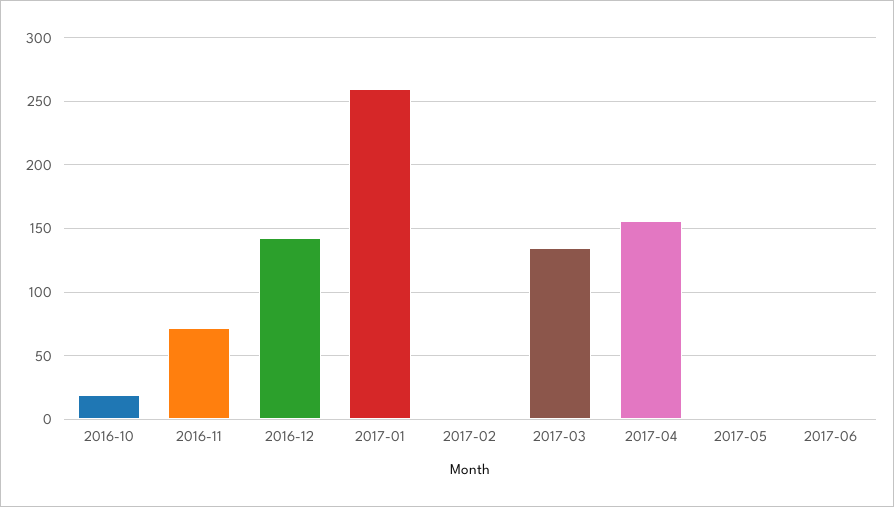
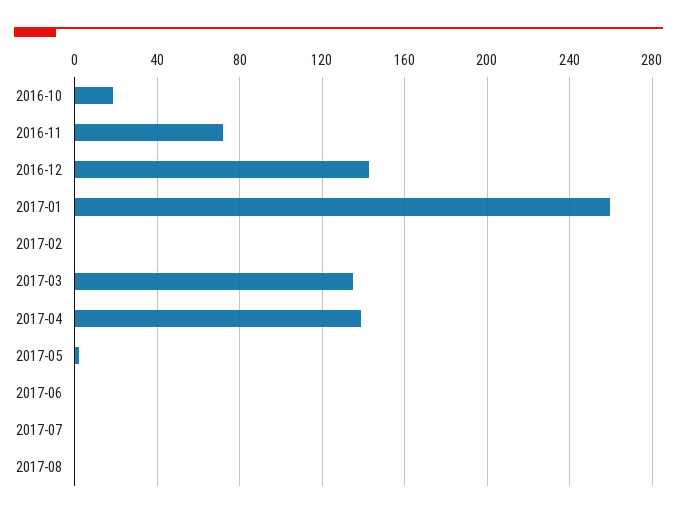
2017-04: 155 -> 140
2017-07: none -> 0
2017-08: none -> 0

